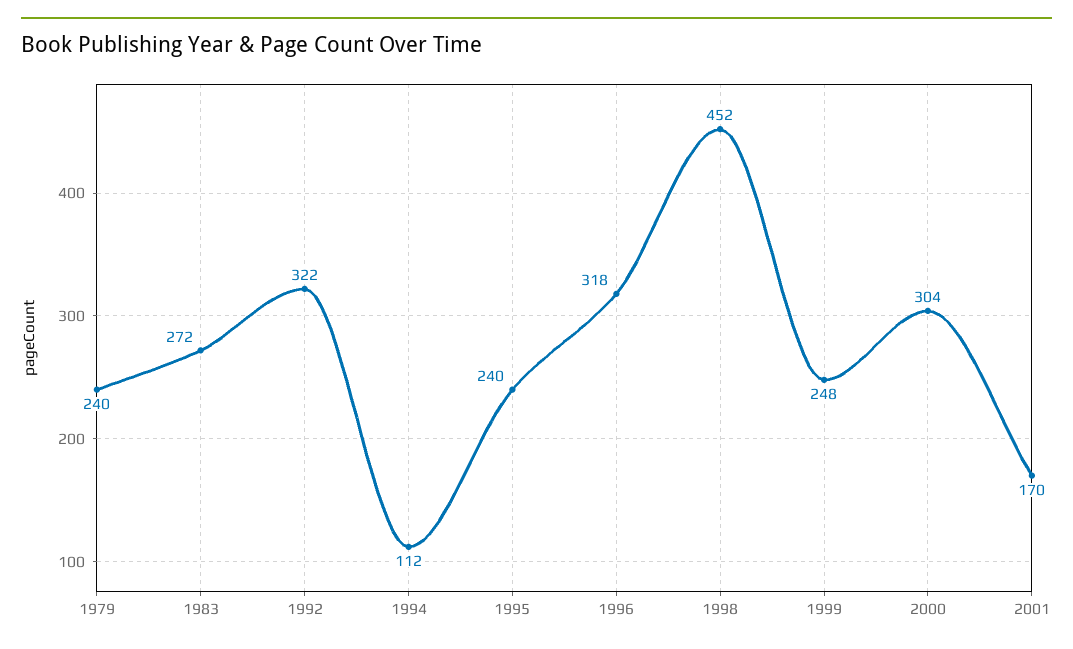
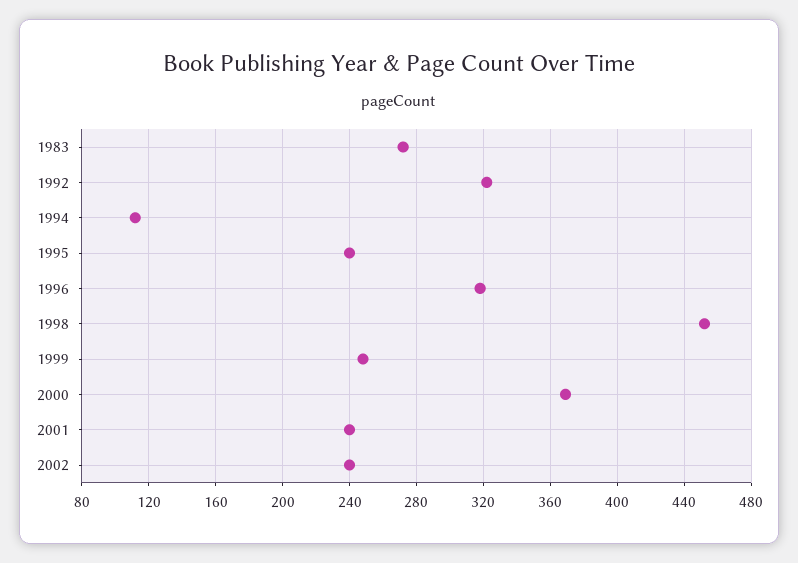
1979: 240 -> none
2000: 304 -> 370
2001: 170 -> 240
2002: none -> 240

